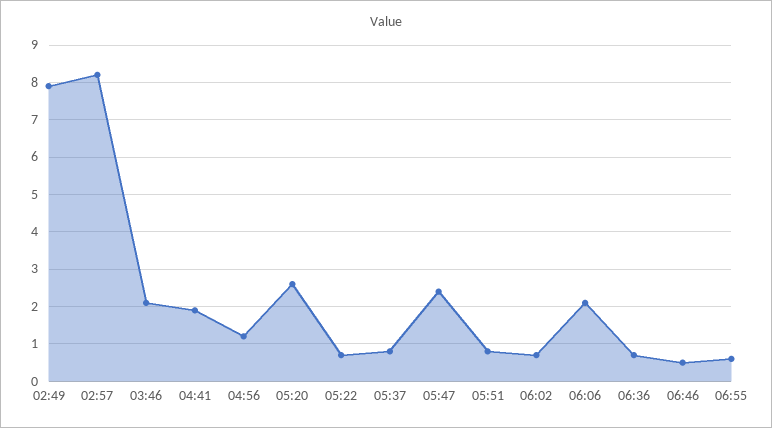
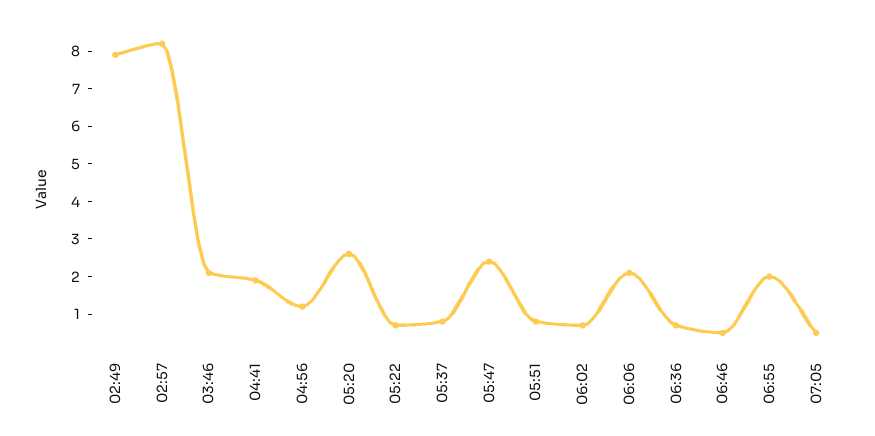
06:55: 0.5 -> 2
07:05: none -> 0.5

